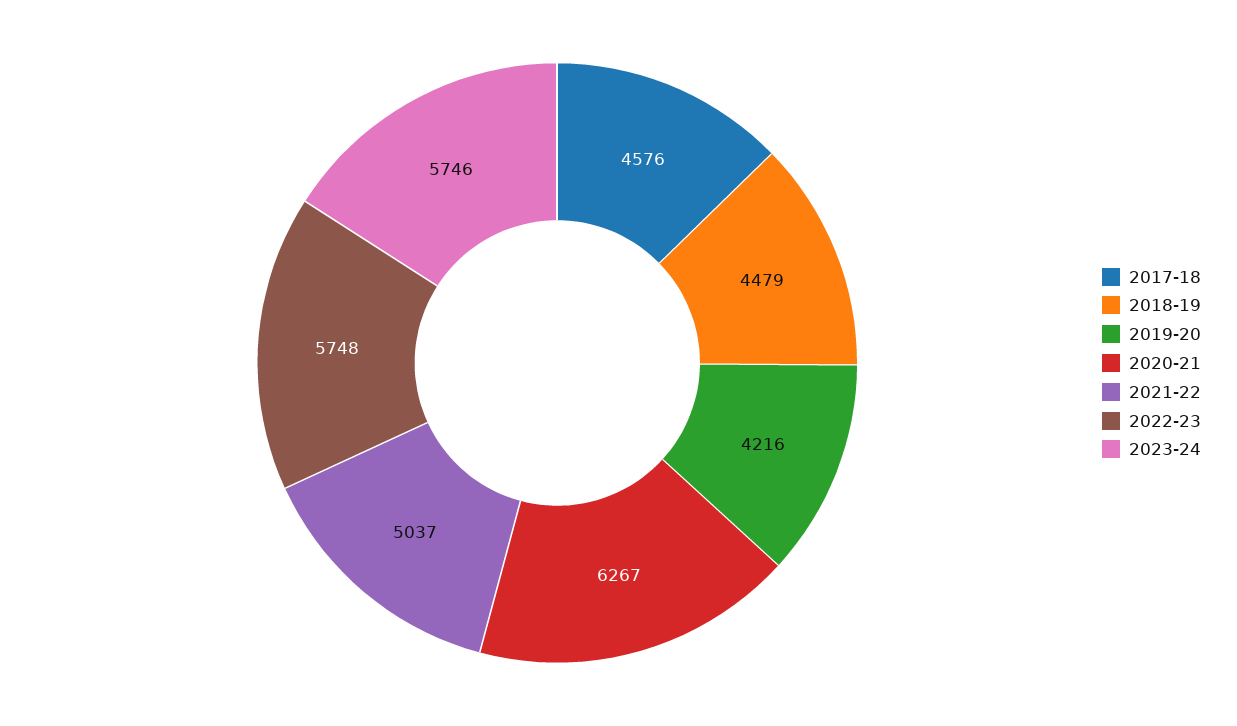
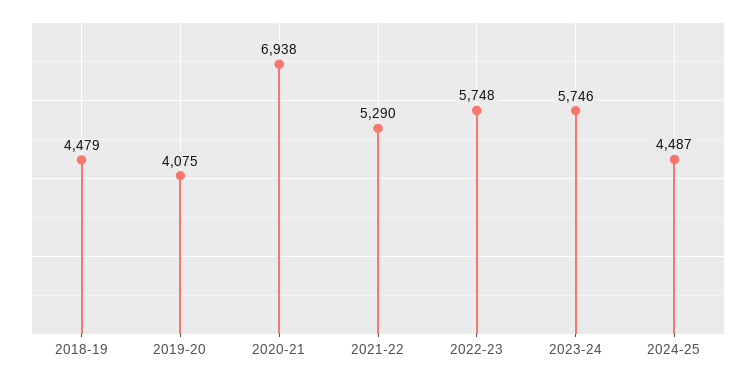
2017-18: 4576 -> none
2019-20: 4216 -> 4075
2020-21: 6267 -> 6938
2021-22: 5037 -> 5290
2024-25: none -> 4487

